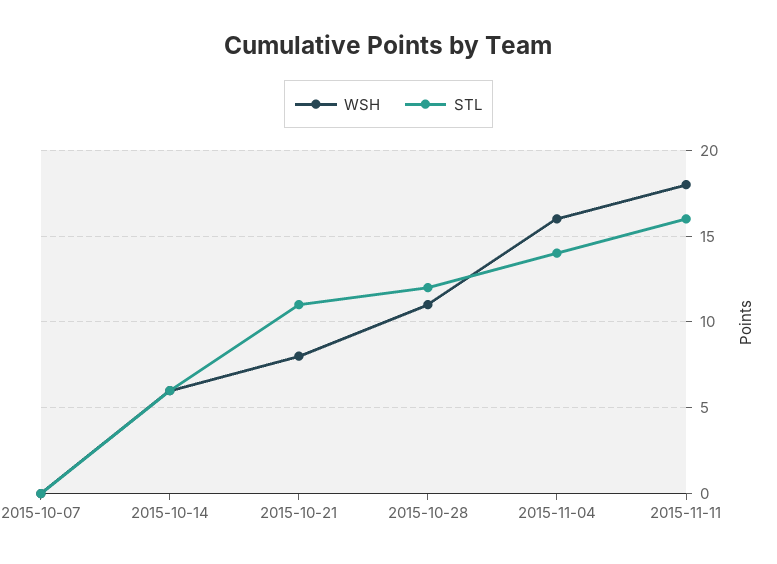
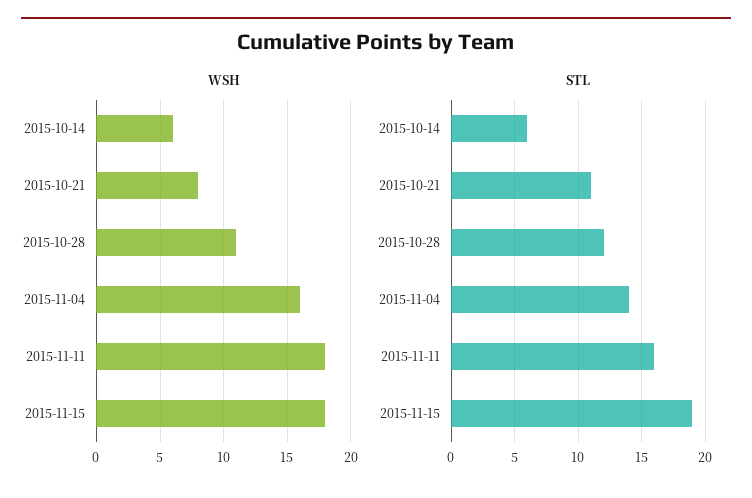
WSH, 2015-10-07: 0 -> none
STL, 2015-10-07: 0 -> none
WSH, 2015-11-15: none -> 18
STL, 2015-11-15: none -> 19

